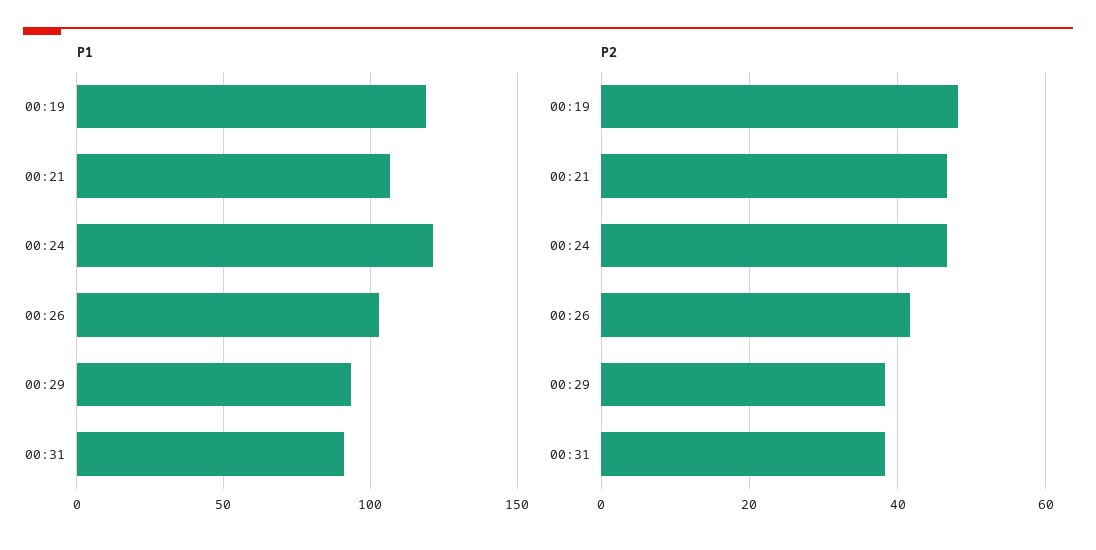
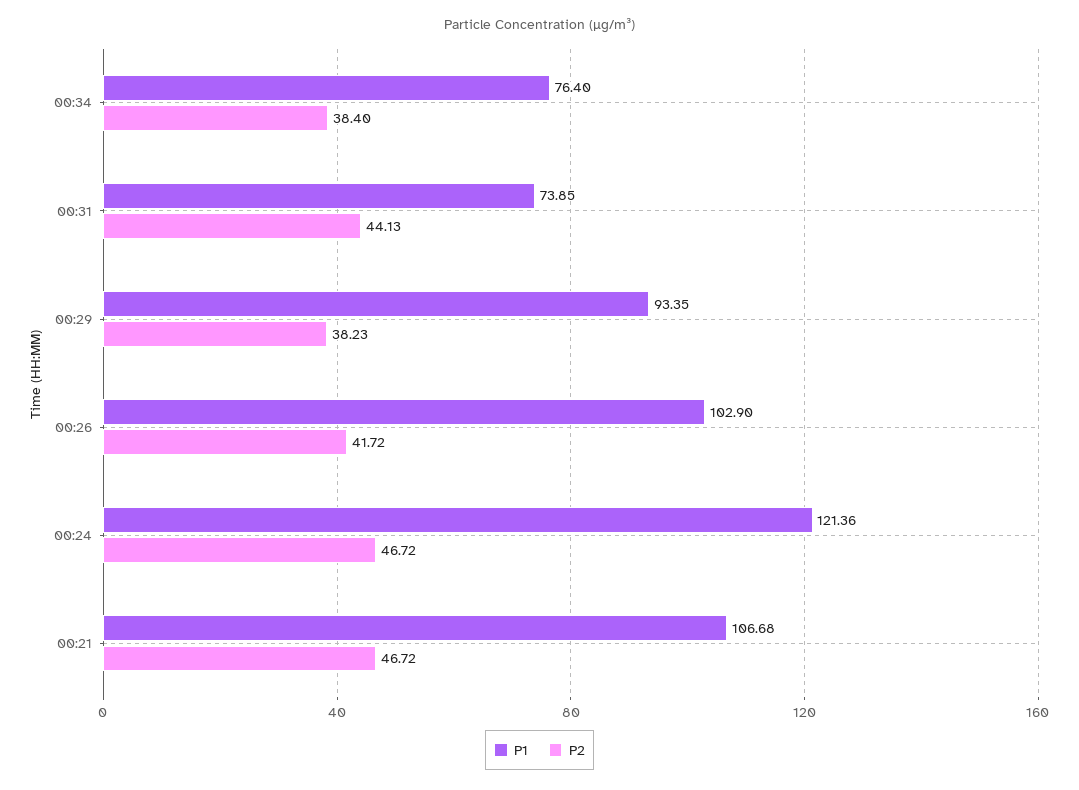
P1, 00:19: 120 -> none
P1, 00:31: 90 -> 73.85
P2, 00:19: 48 -> none
P2, 00:31: 38 -> 44.13
P1, 00:34: none -> 76.4
P2, 00:34: none -> 38.4

